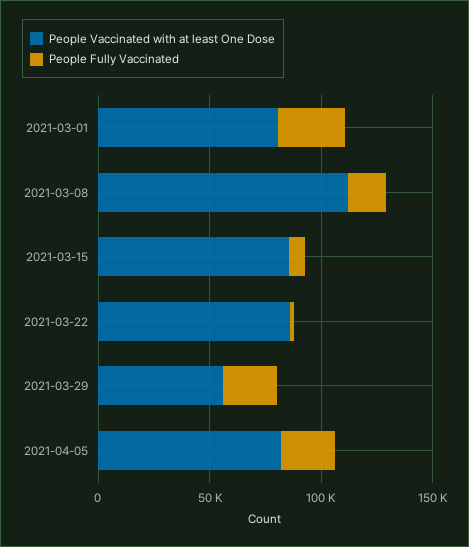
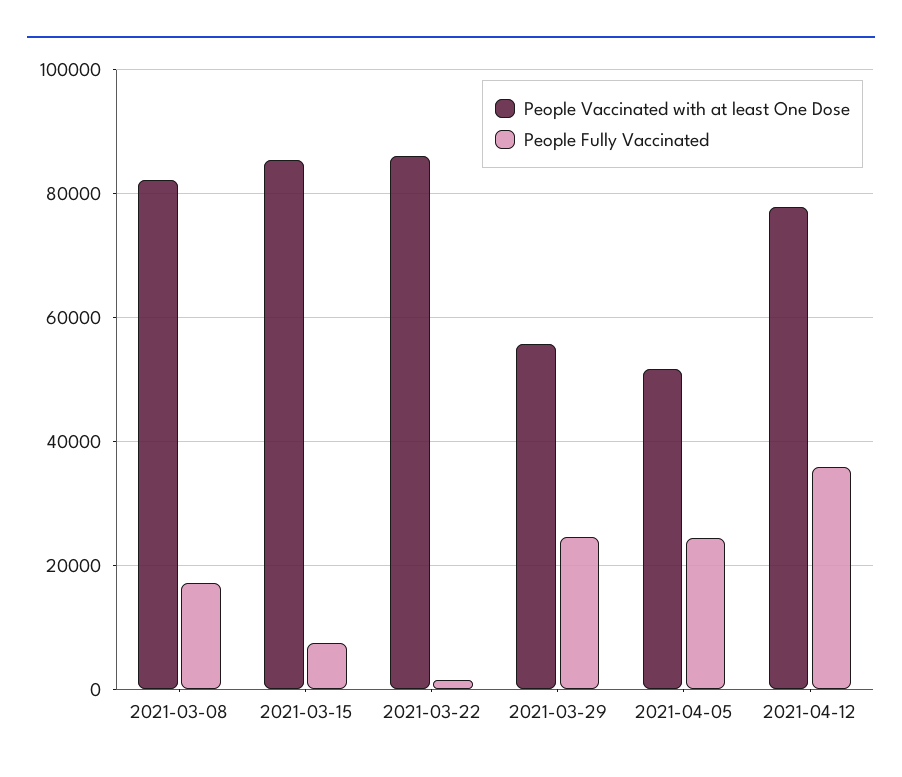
People Vaccinated with at least One Dose, 2021-03-01: 80000 -> none
People Fully Vaccinated, 2021-03-01: 30000 -> none
People Vaccinated with at least One Dose, 2021-03-08: 110000 -> 82000
People Vaccinated with at least One Dose, 2021-04-05: 80000 -> 52000
People Vaccinated with at least One Dose, 2021-04-12: none -> 78000
People Fully Vaccinated, 2021-04-12: none -> 36000

